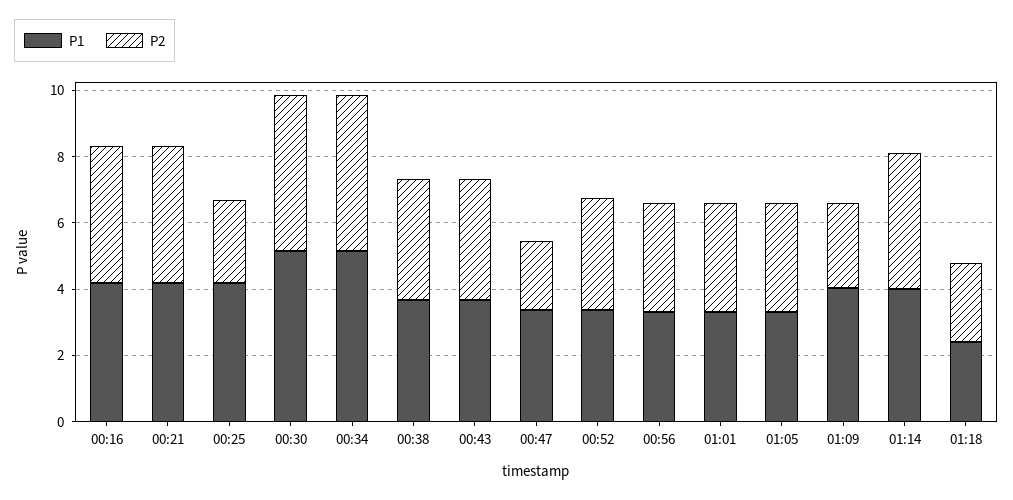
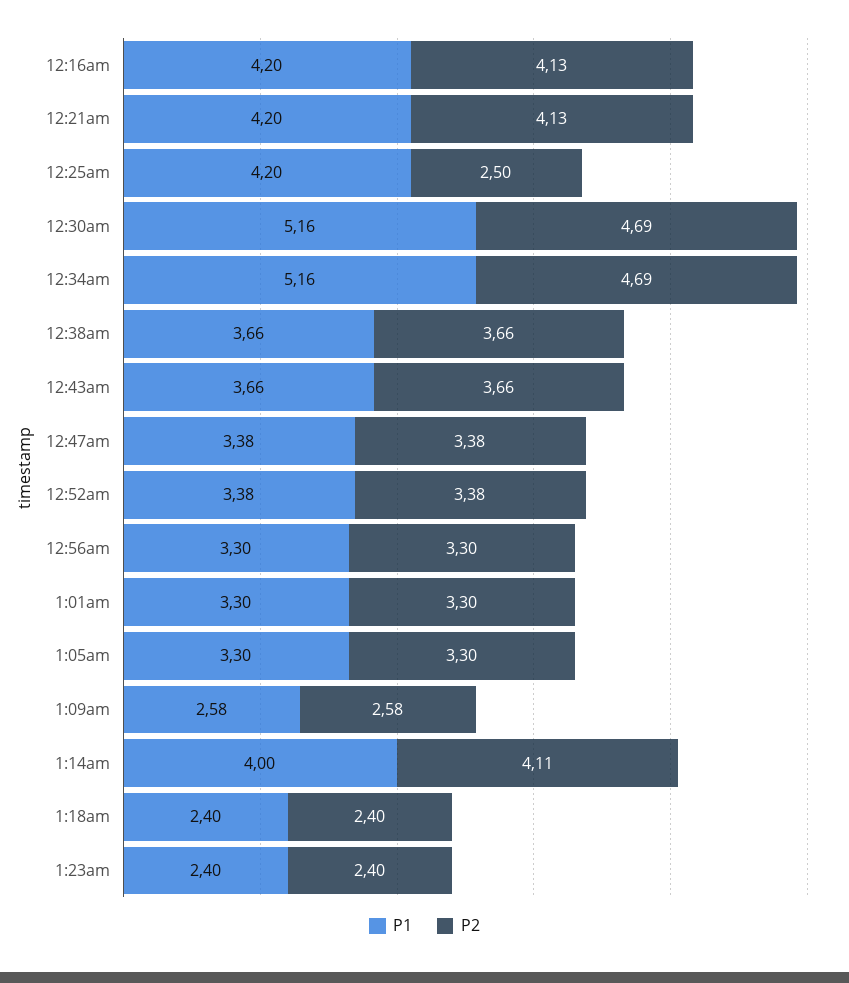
P2, 00:47: 2 -> 3.38
P1, 01:09: 4 -> 2.58
P1, 1:23am: none -> 2.4
P2, 1:23am: none -> 2.4

